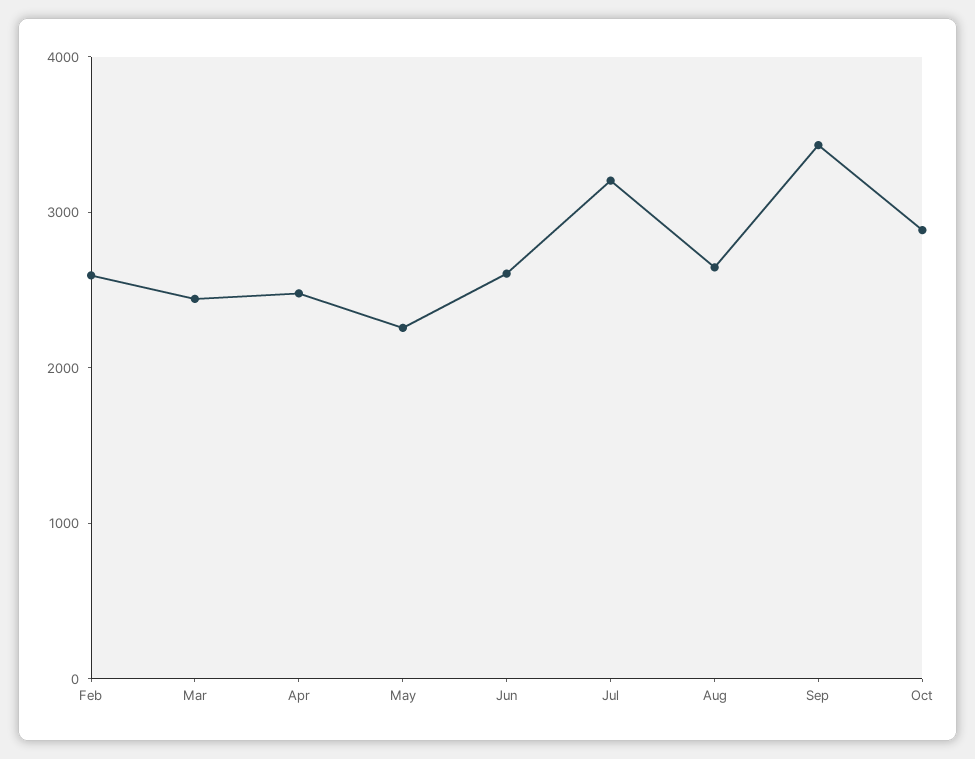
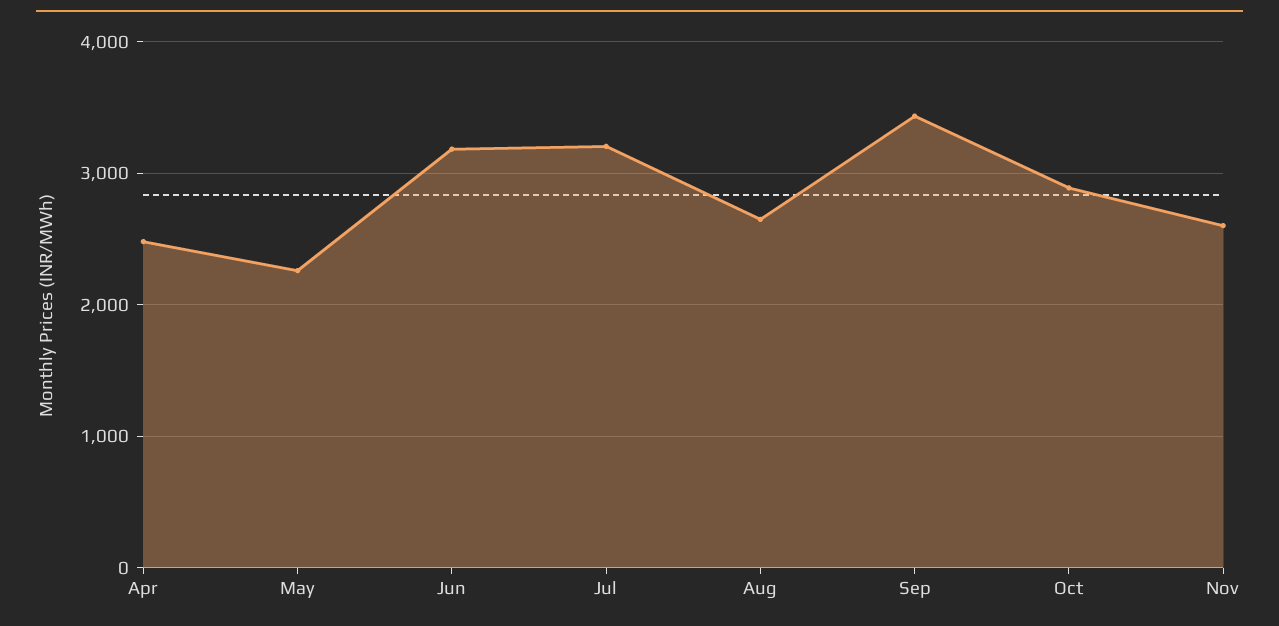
Feb: 2600 -> none
Mar: 2400 -> none
Jun: 2600 -> 3200
Nov: none -> 2600

